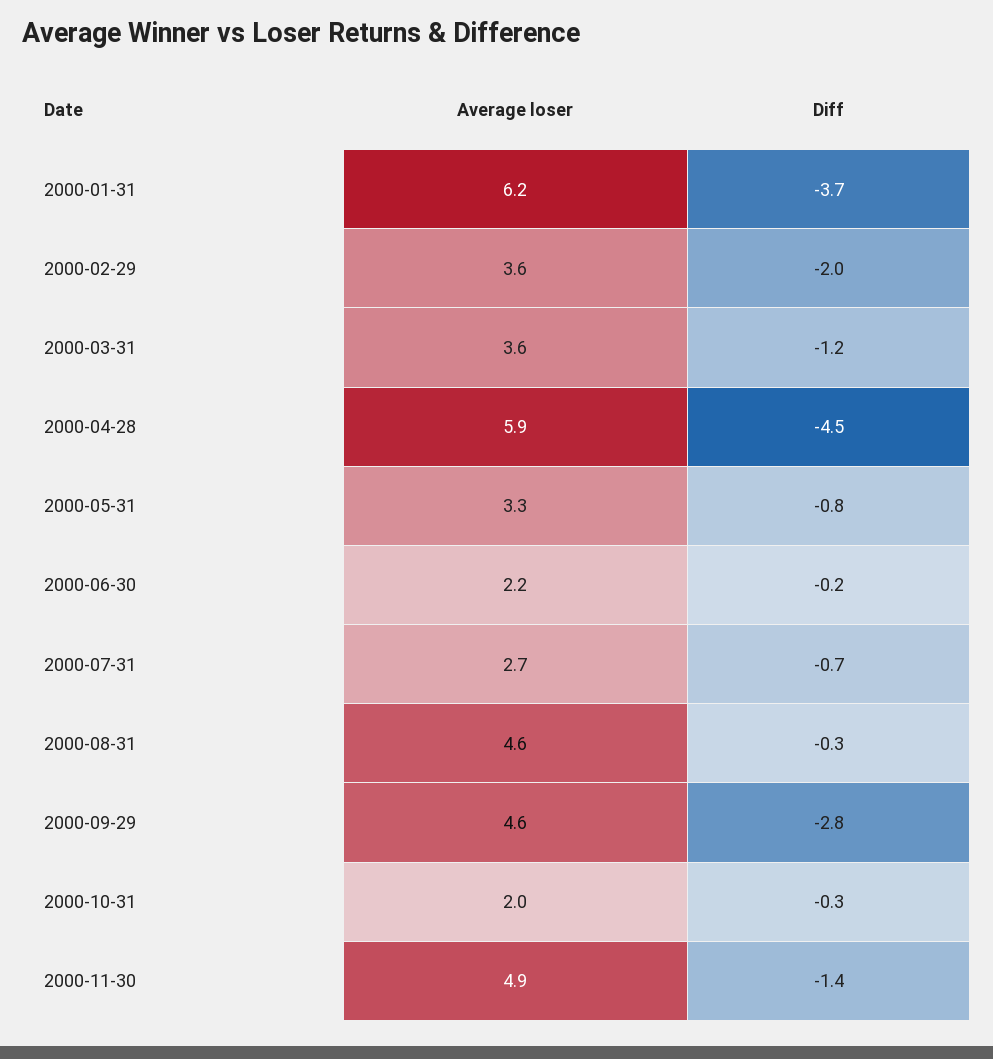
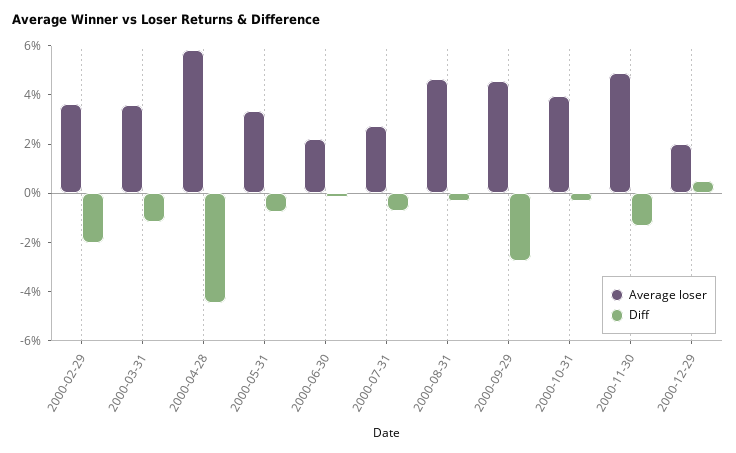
Average loser, 2000-01-31: 6.2 -> none
Diff, 2000-01-31: -3.7 -> none
Average loser, 2000-10-31: 2 -> 4
Average loser, 2000-12-29: none -> 2
Diff, 2000-12-29: none -> 0.5

